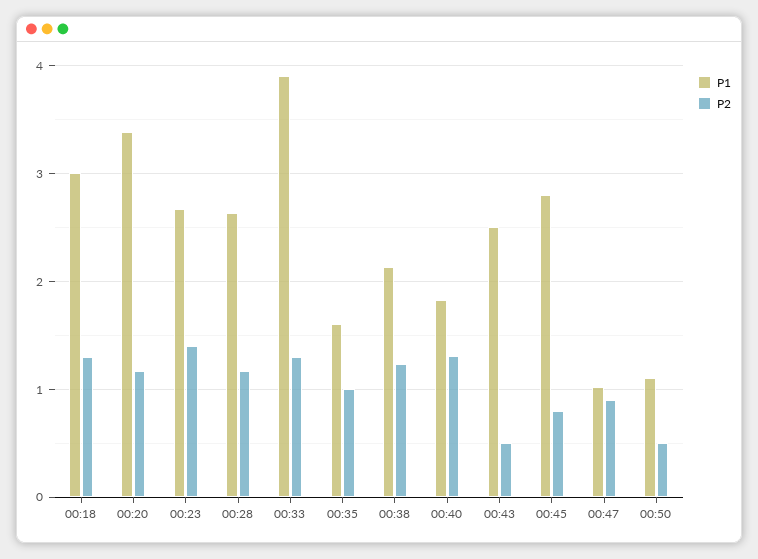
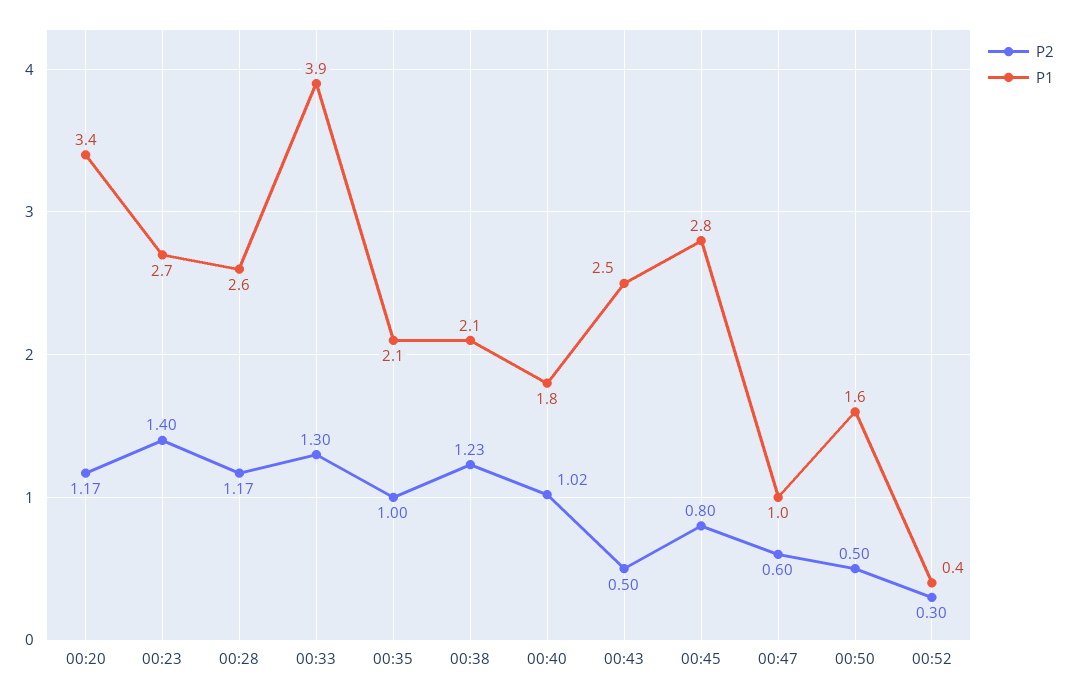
P1, 00:18: 3 -> none
P2, 00:18: 1.3 -> none
P1, 00:35: 1.6 -> 2.1
P2, 00:40: 1.3 -> 1.02
P2, 00:47: 0.9 -> 0.6
P1, 00:50: 1.1 -> 1.6
P2, 00:52: none -> 0.3
P1, 00:52: none -> 0.4

